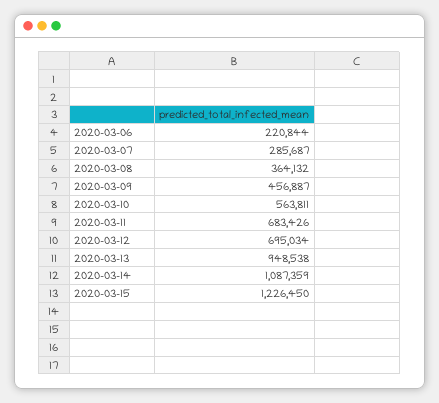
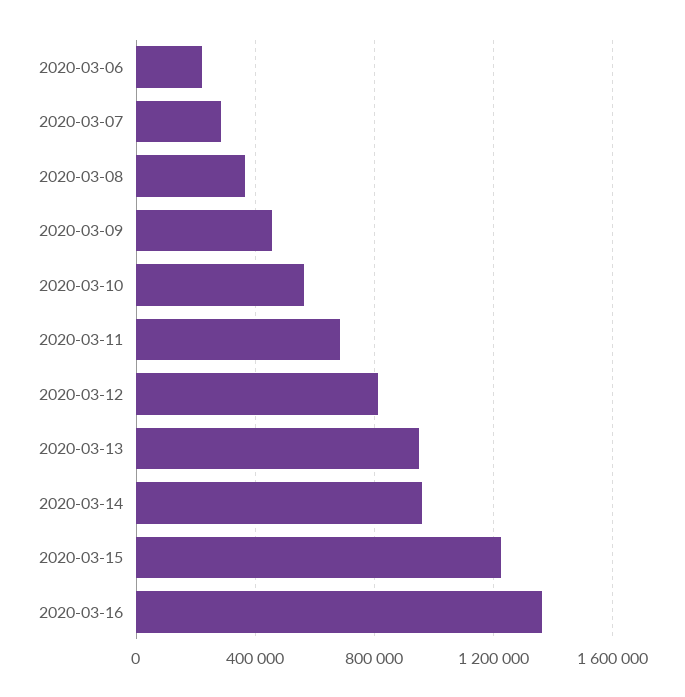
2020-03-12: 695034 -> 800000
2020-03-14: 1087359 -> 950000
2020-03-16: none -> 1350000

